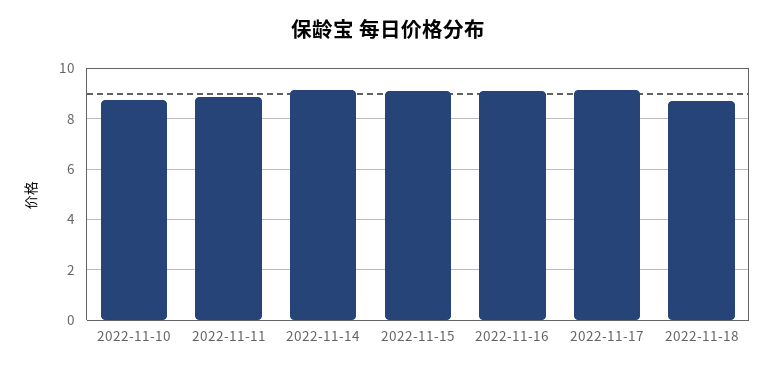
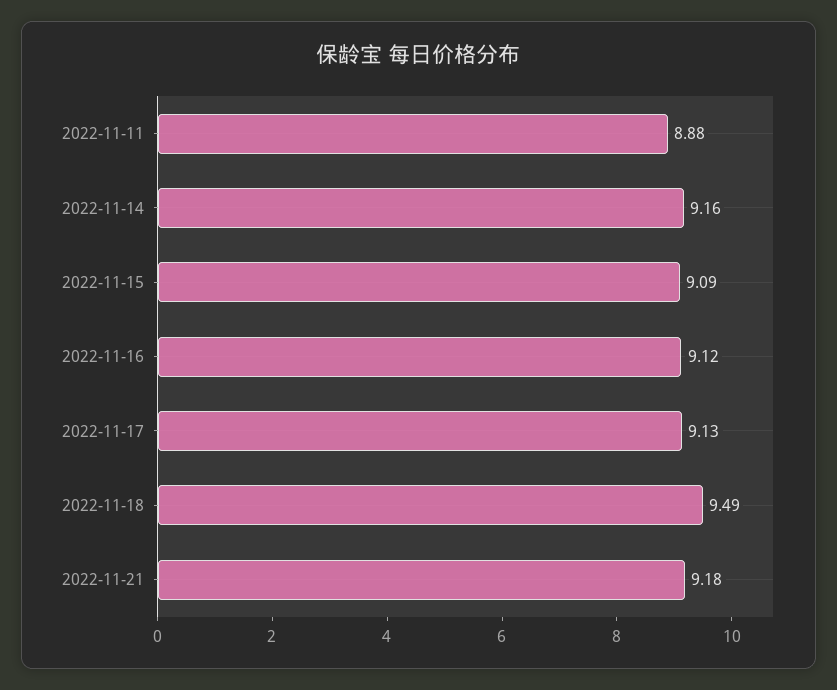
2022-11-10: 8.75 -> none
2022-11-18: 8.75 -> 9.49
2022-11-21: none -> 9.18

